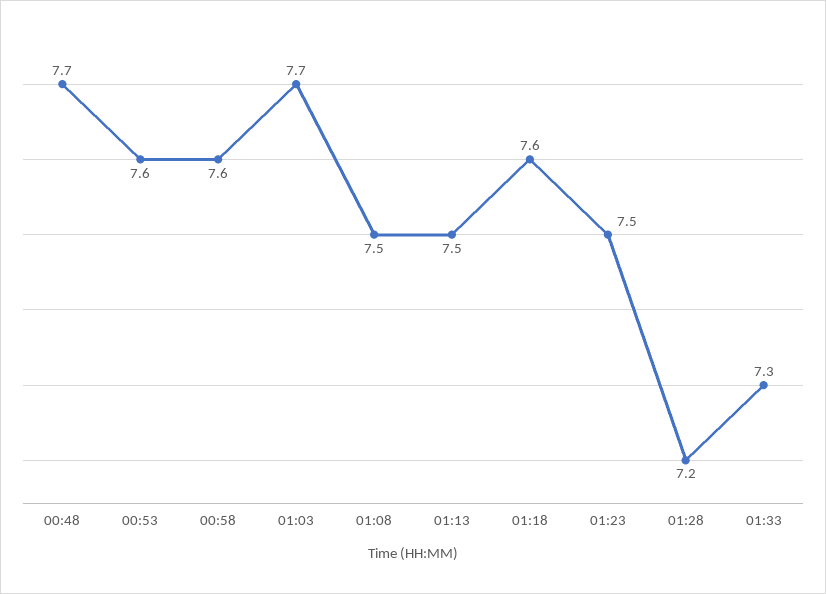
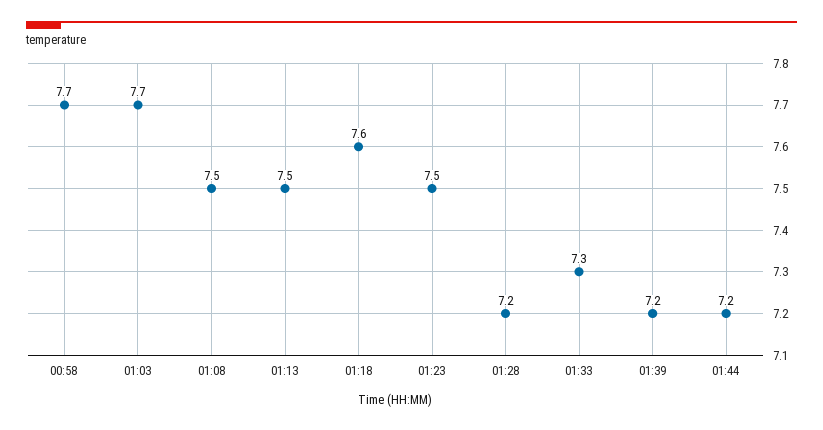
00:48: 7.7 -> none
00:53: 7.6 -> none
00:58: 7.6 -> 7.7
01:39: none -> 7.2
01:44: none -> 7.2

